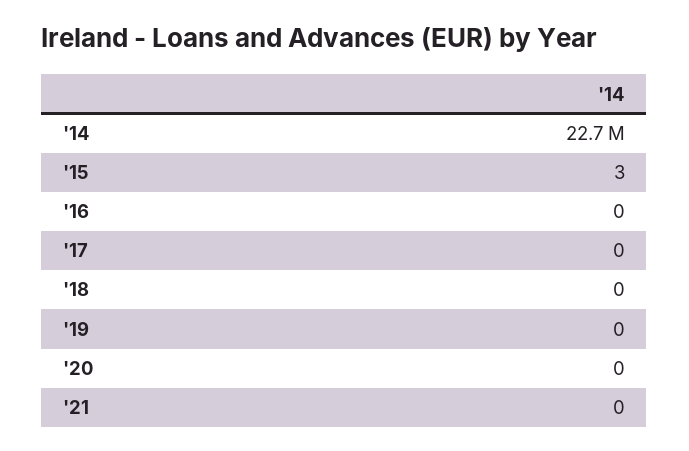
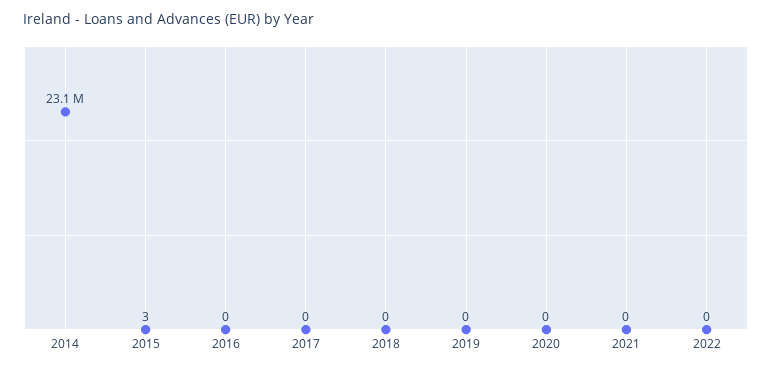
'14: 22700000 -> 23100000
2022: none -> 0

